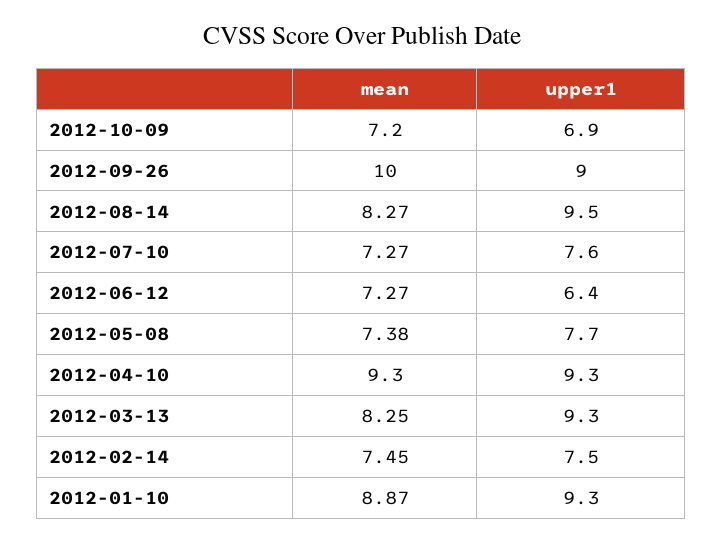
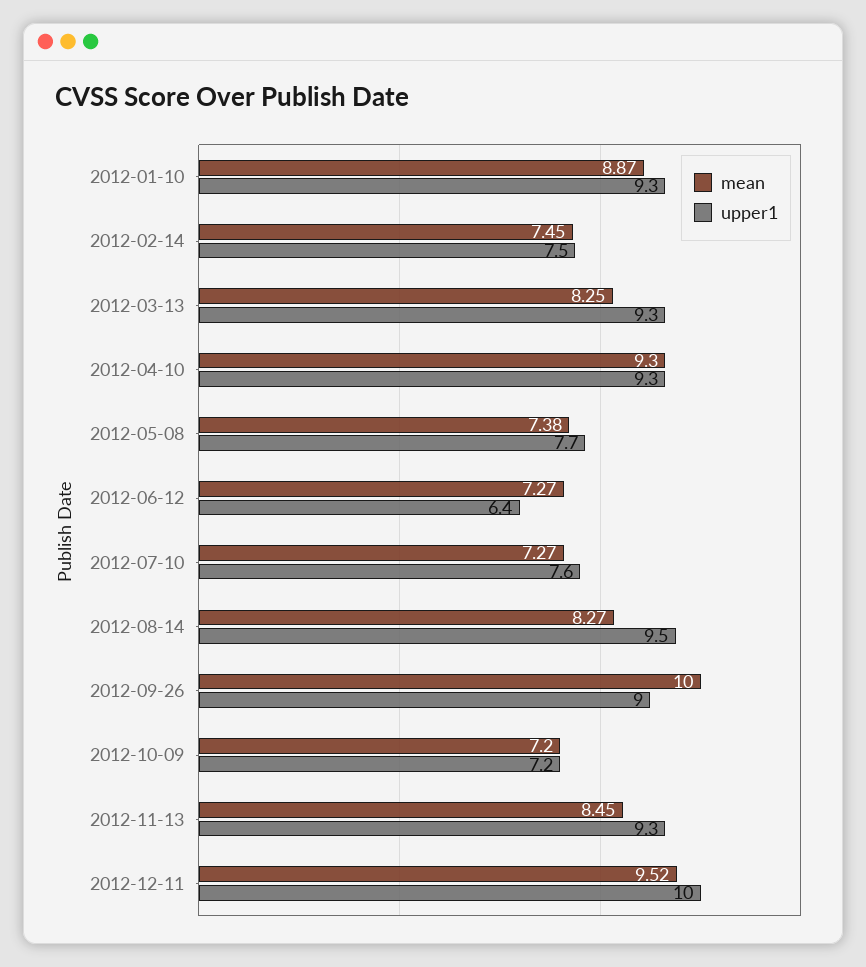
upper1, 2012-10-09: 6.9 -> 7.2
mean, 2012-11-13: none -> 8.45
upper1, 2012-11-13: none -> 9.3
mean, 2012-12-11: none -> 9.52
upper1, 2012-12-11: none -> 10

